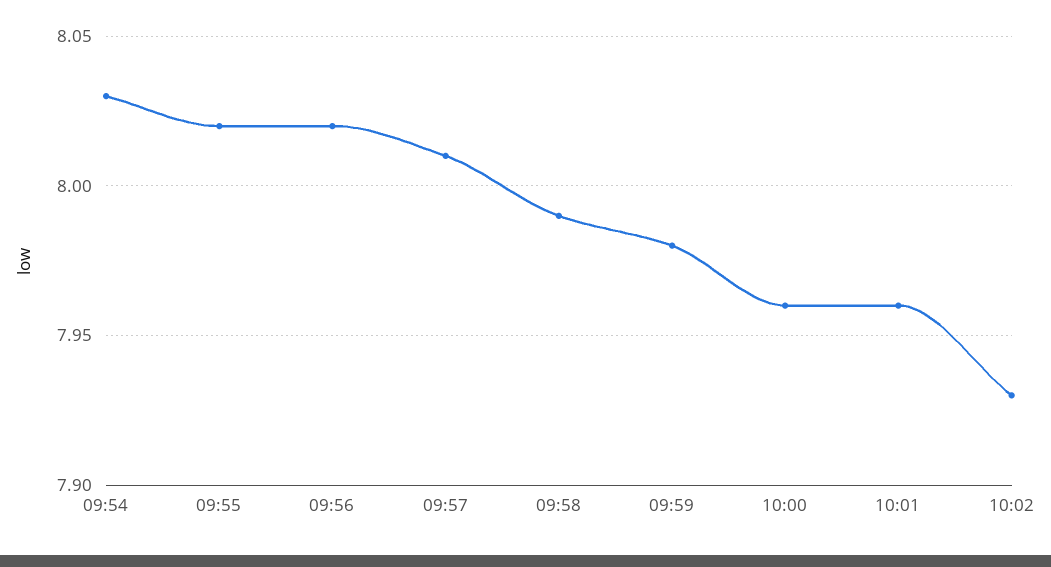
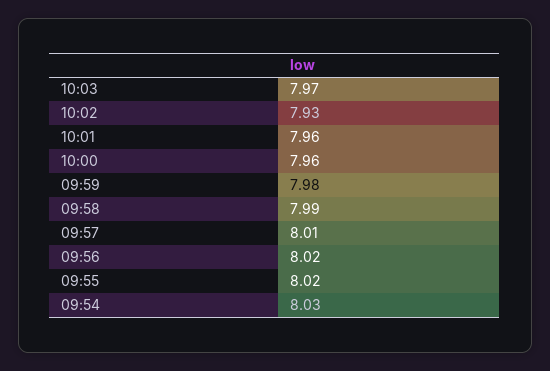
10:03: none -> 7.97

